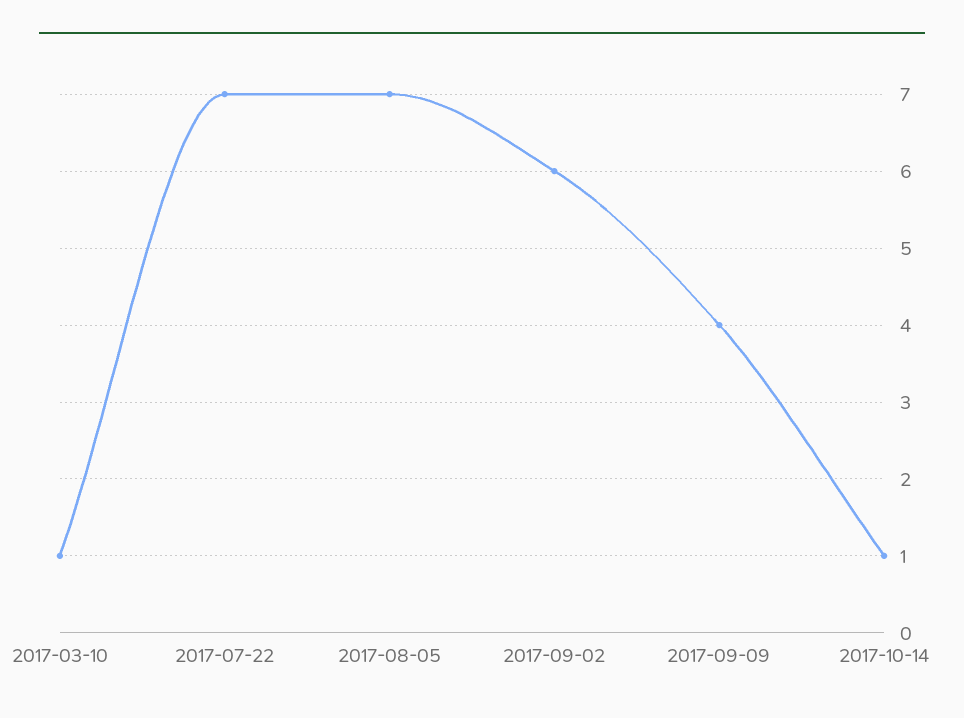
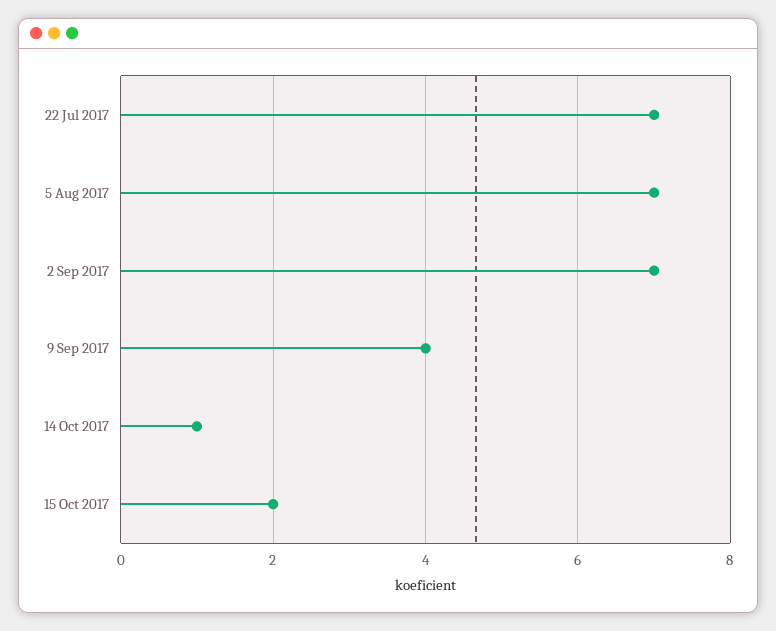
2017-03-10: 1 -> none
2017-09-02: 6 -> 7
15 Oct 2017: none -> 2

